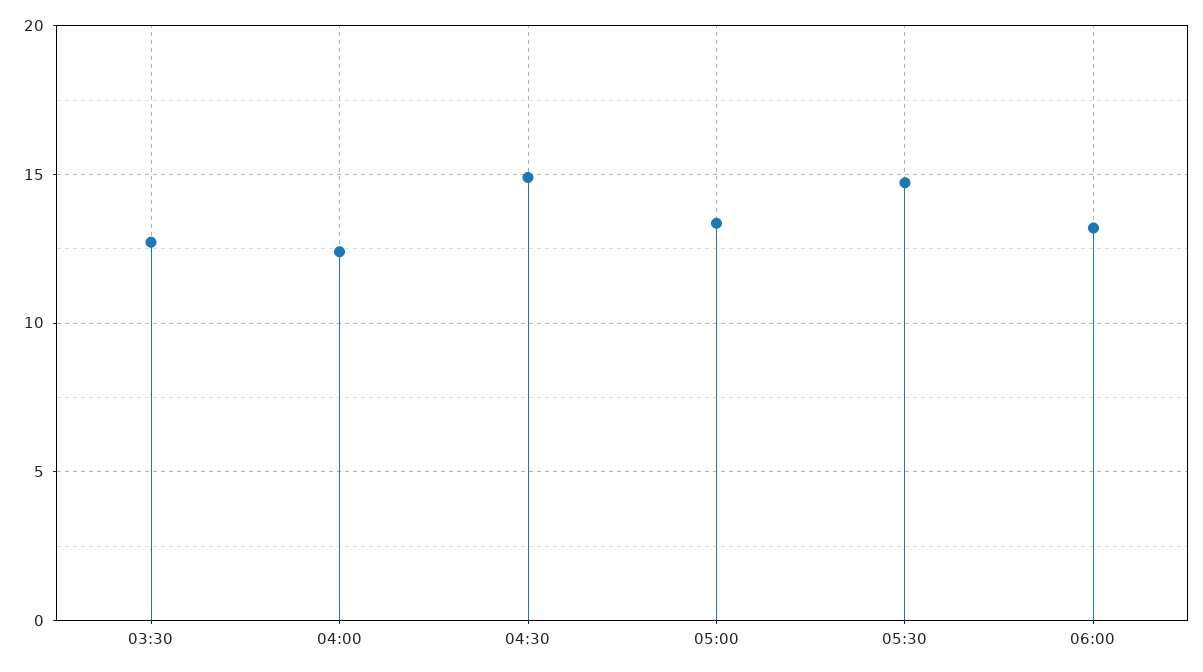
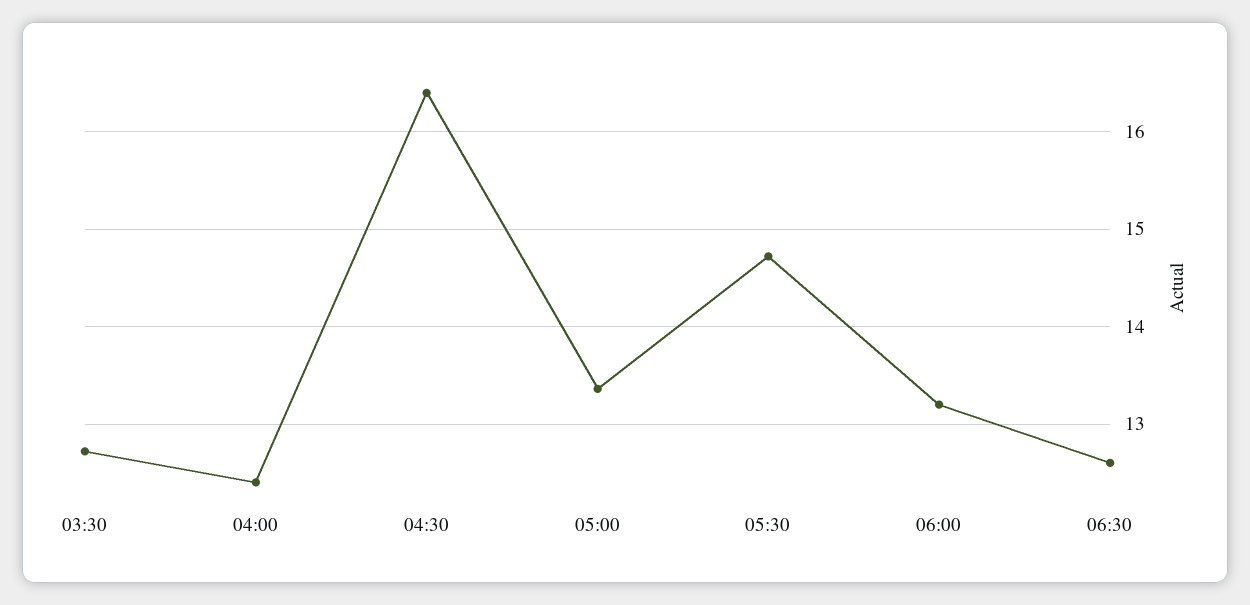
04:30: 15 -> 16.4
06:30: none -> 12.6

